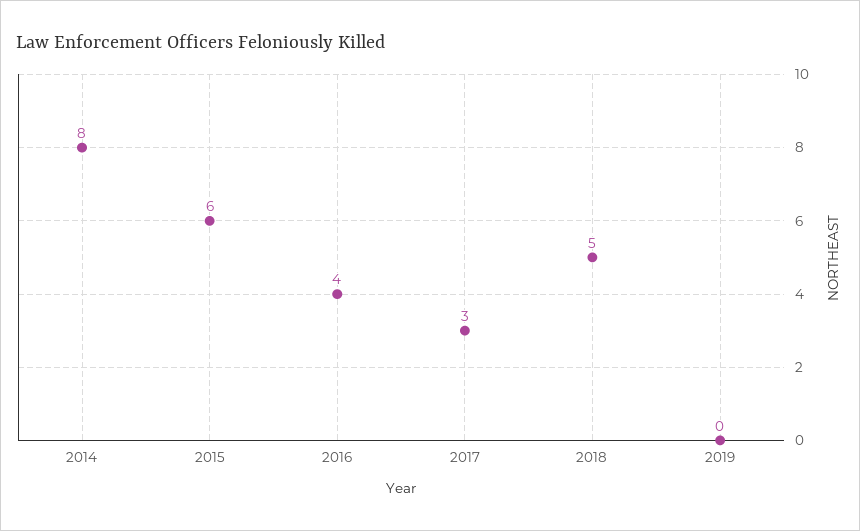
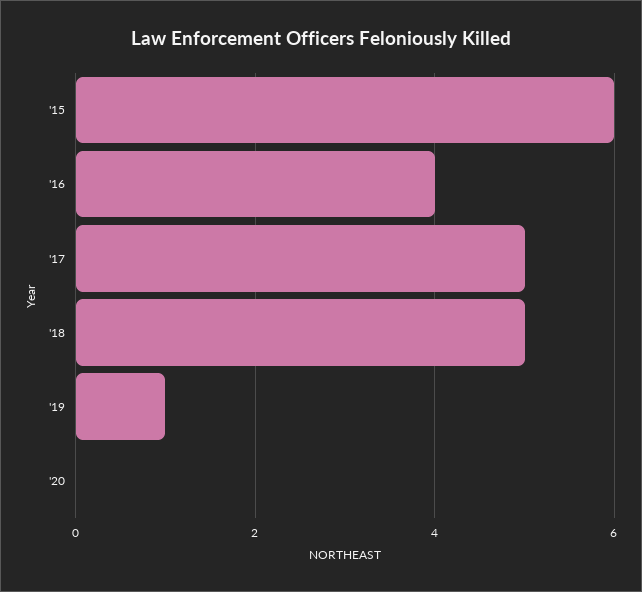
2014: 8 -> none
2017: 3 -> 5
2019: 0 -> 1
'20: none -> 0

